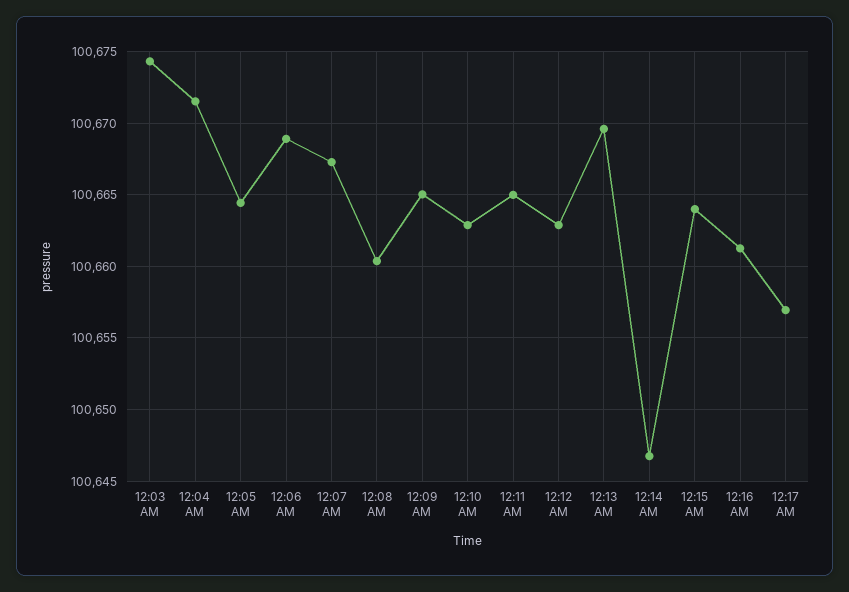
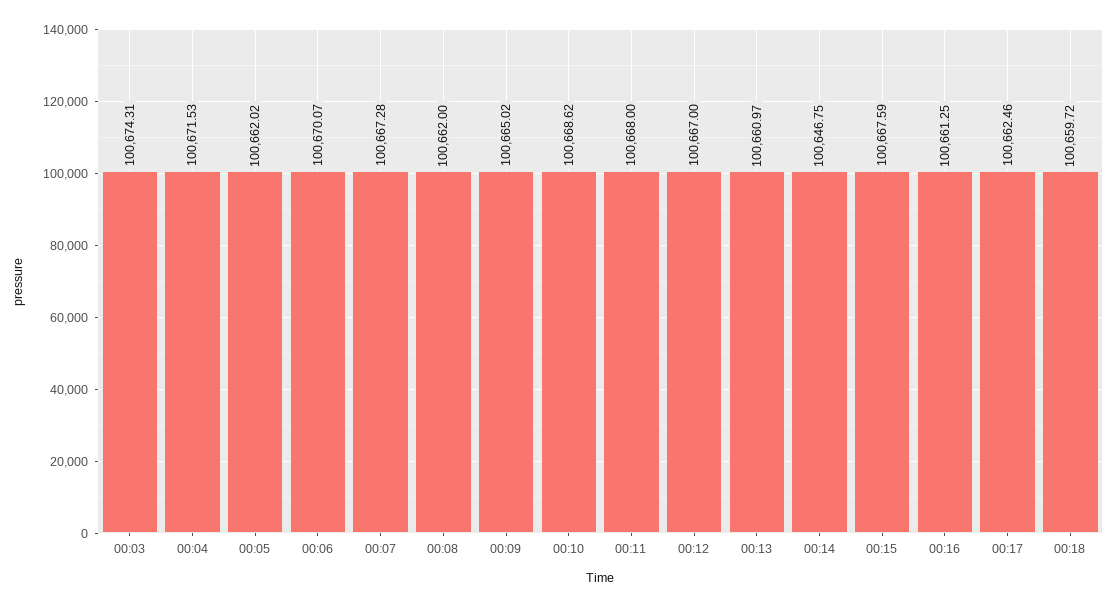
12:05 AM: 100664.5 -> 100662.02
12:06 AM: 100669 -> 100670.07
12:08 AM: 100660.5 -> 100662
12:10 AM: 100663 -> 100668.62
12:11 AM: 100665 -> 100668
12:12 AM: 100663 -> 100667
12:13 AM: 100669.5 -> 100660.97
12:15 AM: 100664 -> 100667.59
12:17 AM: 100657 -> 100662.46
00:18: none -> 100659.72

